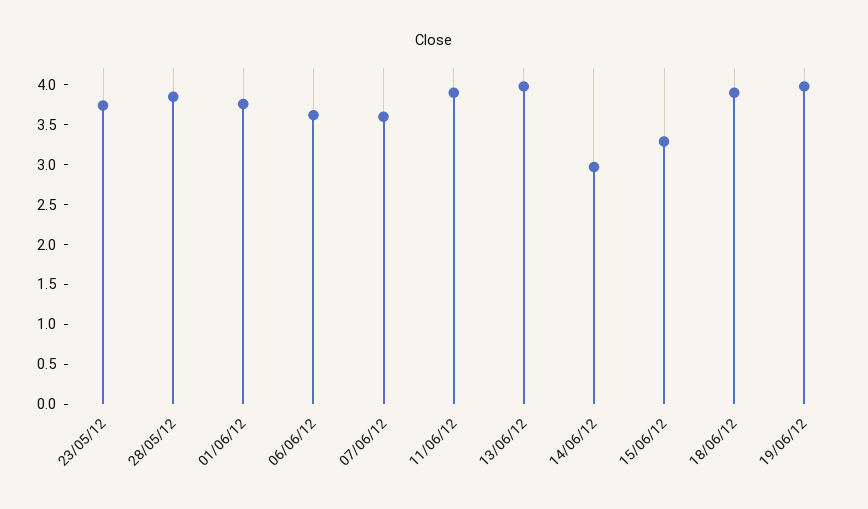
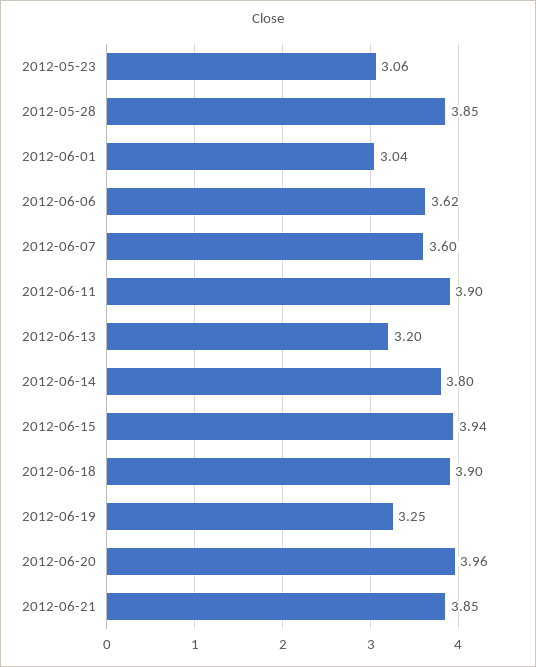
23/05/12: 3.75 -> 3.06
01/06/12: 3.75 -> 3.04
13/06/12: 4 -> 3.2
14/06/12: 3 -> 3.8
15/06/12: 3.25 -> 3.94
19/06/12: 4 -> 3.25
2012-06-20: none -> 3.96
2012-06-21: none -> 3.85

